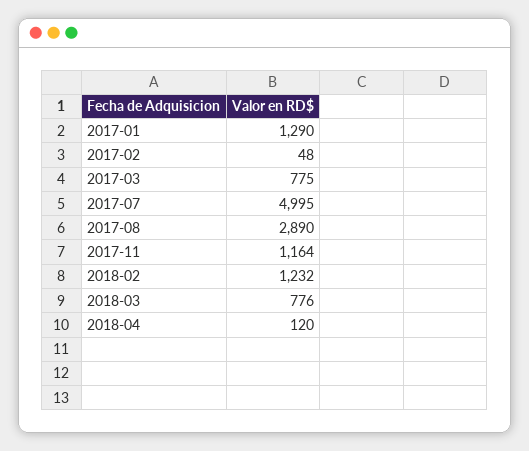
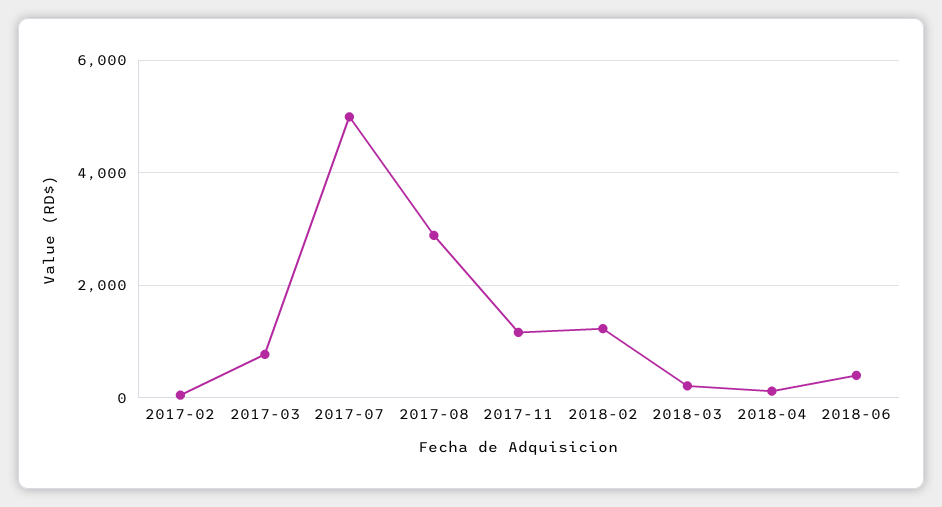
2017-01: 1290 -> none
2018-03: 776 -> 200
2018-06: none -> 400

